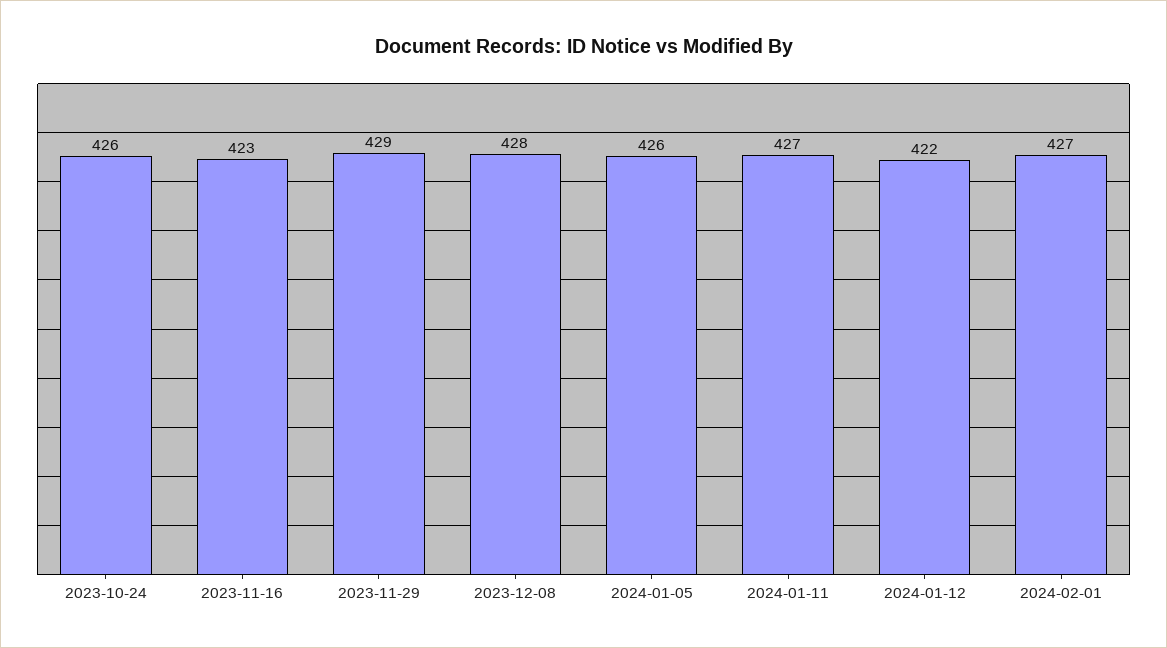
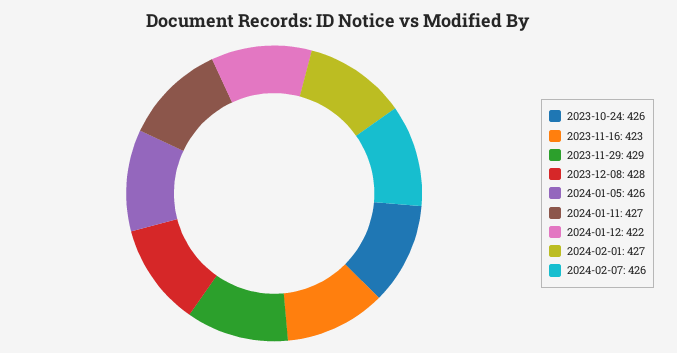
2024-02-07: none -> 426

